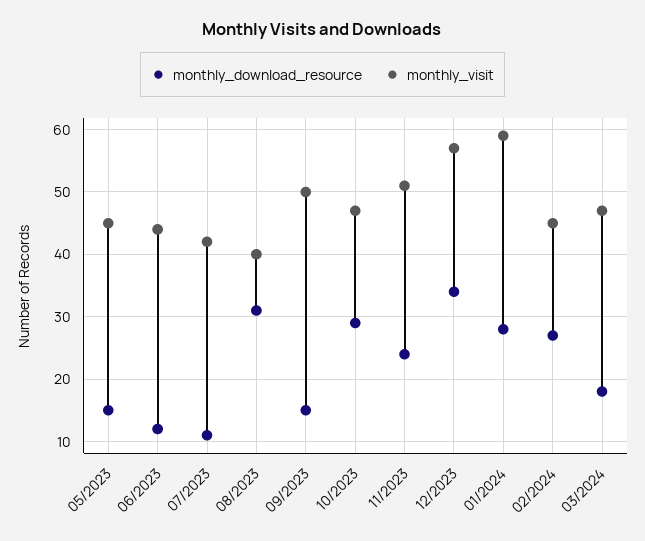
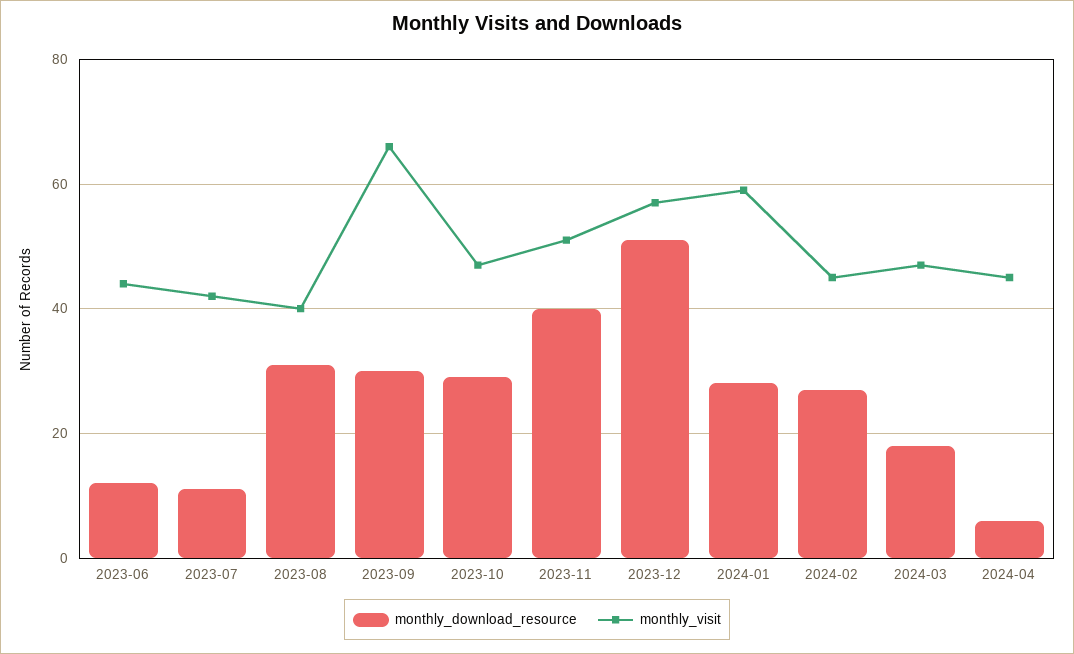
monthly_download_resource, 05/2023: 15 -> none
monthly_visit, 05/2023: 45 -> none
monthly_download_resource, 09/2023: 15 -> 30
monthly_visit, 09/2023: 50 -> 65
monthly_download_resource, 11/2023: 24 -> 40
monthly_download_resource, 12/2023: 34 -> 50
monthly_download_resource, 2024-04: none -> 5
monthly_visit, 2024-04: none -> 45

